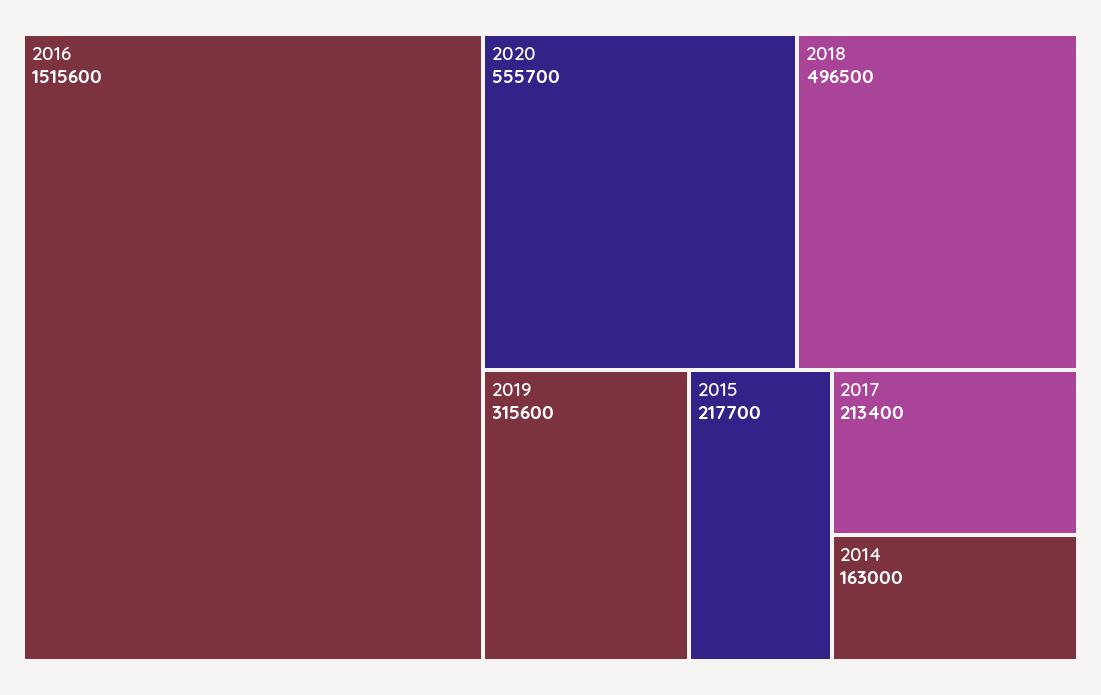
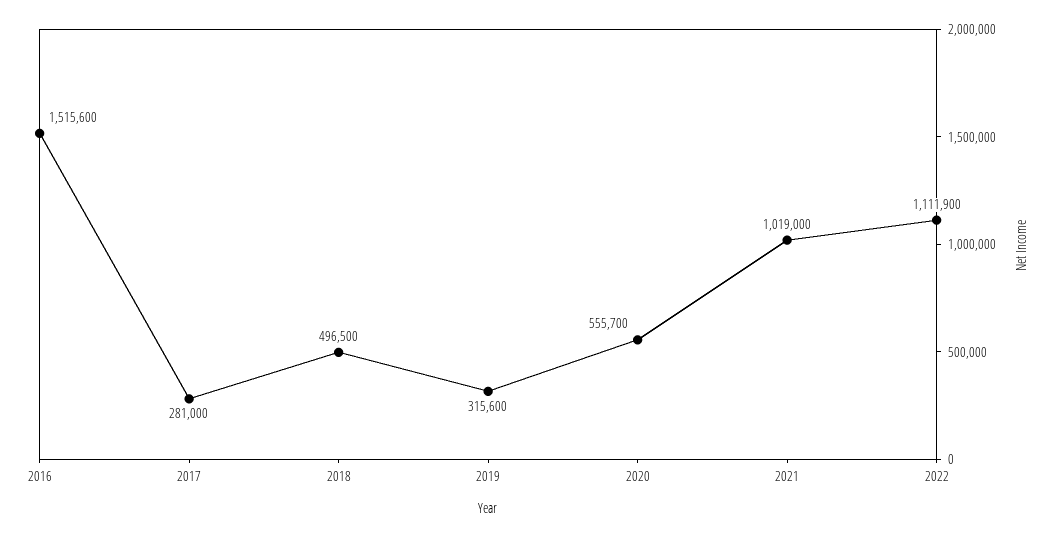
2015: 217700 -> none
2017: 213400 -> 281000
2014: 163000 -> none
2021: none -> 1019000
2022: none -> 1111900

